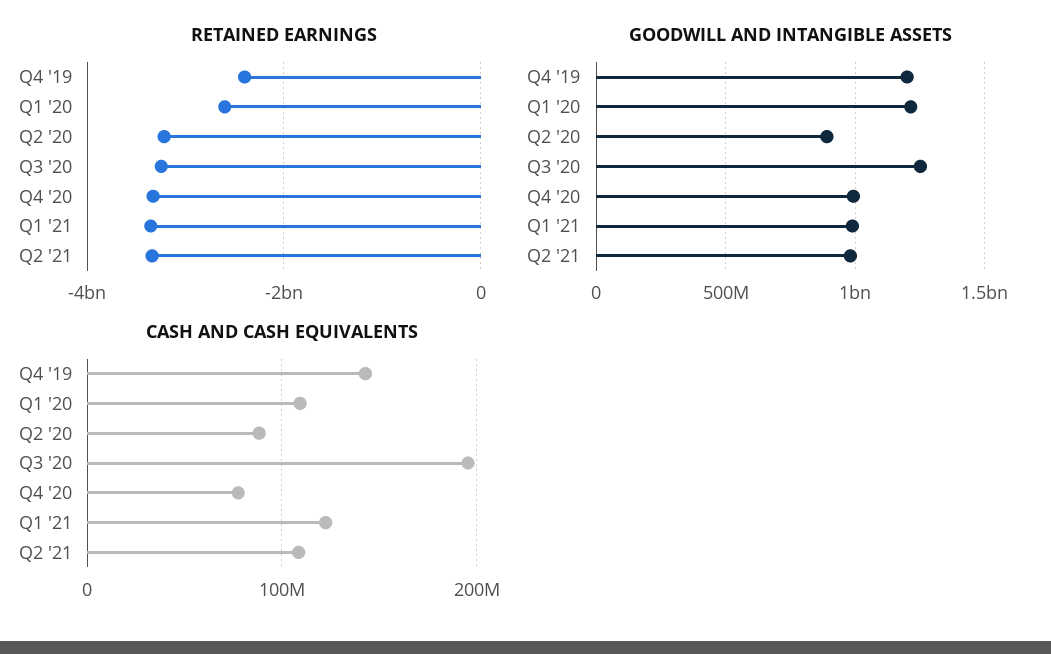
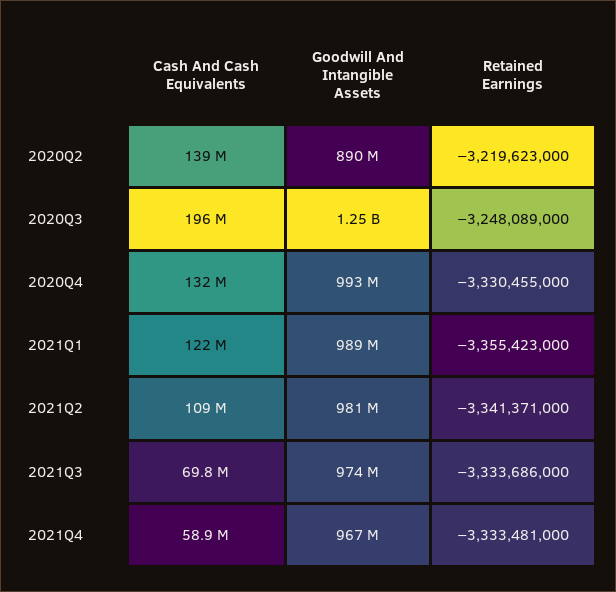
RETAINED EARNINGS, Q4 '19: -2400000000 -> none
RETAINED EARNINGS, Q1 '20: -2600000000 -> none
GOODWILL AND INTANGIBLE ASSETS, Q4 '19: 1200000000 -> none
GOODWILL AND INTANGIBLE ASSETS, Q1 '20: 1200000000 -> none
CASH AND CASH EQUIVALENTS, Q4 '19: 140000000 -> none
CASH AND CASH EQUIVALENTS, Q1 '20: 110000000 -> none
CASH AND CASH EQUIVALENTS, Q2 '20: 90000000 -> 139000000
CASH AND CASH EQUIVALENTS, Q4 '20: 80000000 -> 132000000
CASH AND CASH EQUIVALENTS, 2021Q3: none -> 69800000
GOODWILL AND INTANGIBLE ASSETS, 2021Q3: none -> 974000000
RETAINED EARNINGS, 2021Q3: none -> -3333686000
CASH AND CASH EQUIVALENTS, 2021Q4: none -> 58900000
GOODWILL AND INTANGIBLE ASSETS, 2021Q4: none -> 967000000
RETAINED EARNINGS, 2021Q4: none -> -3333481000

